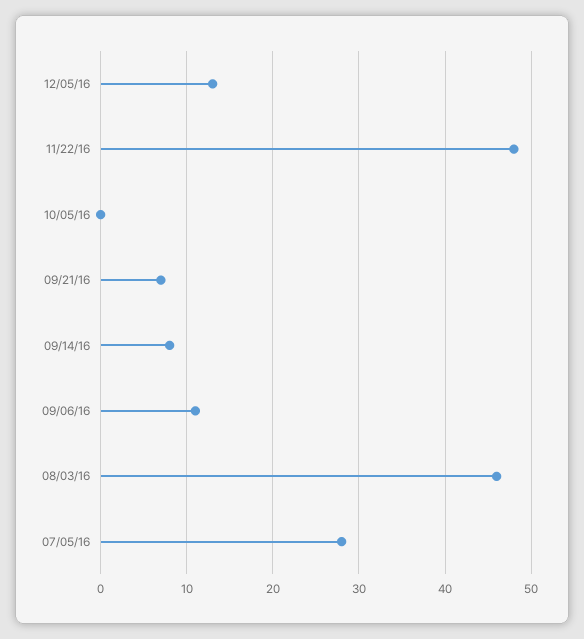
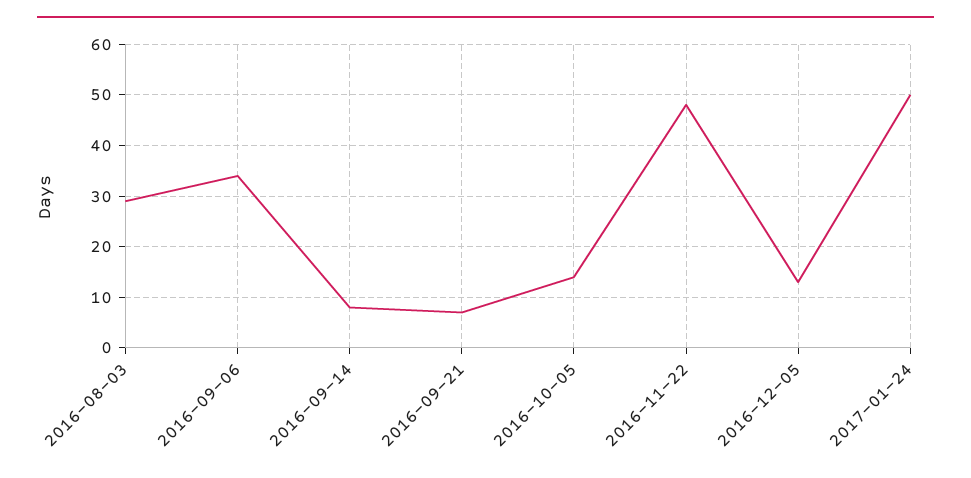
10/05/16: 0 -> 15
09/06/16: 11 -> 35
08/03/16: 46 -> 30
07/05/16: 28 -> none
2017-01-24: none -> 50

